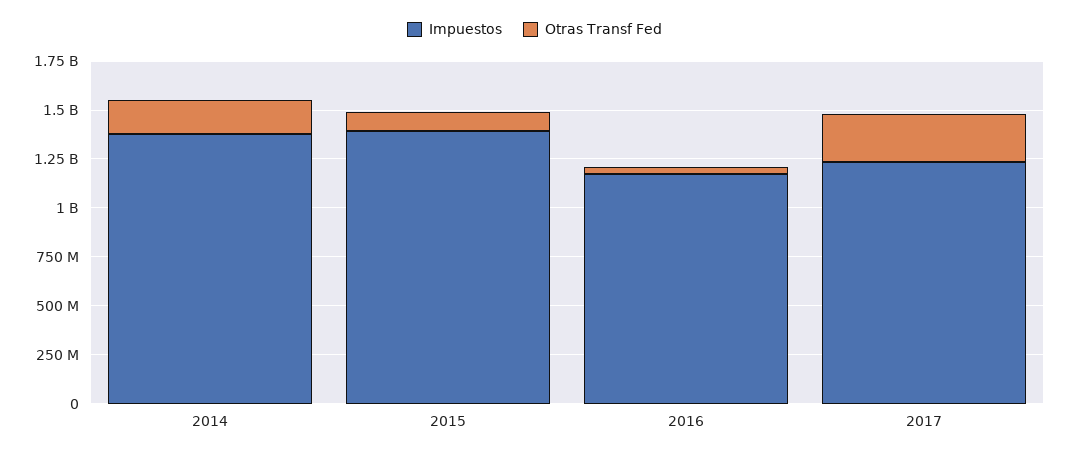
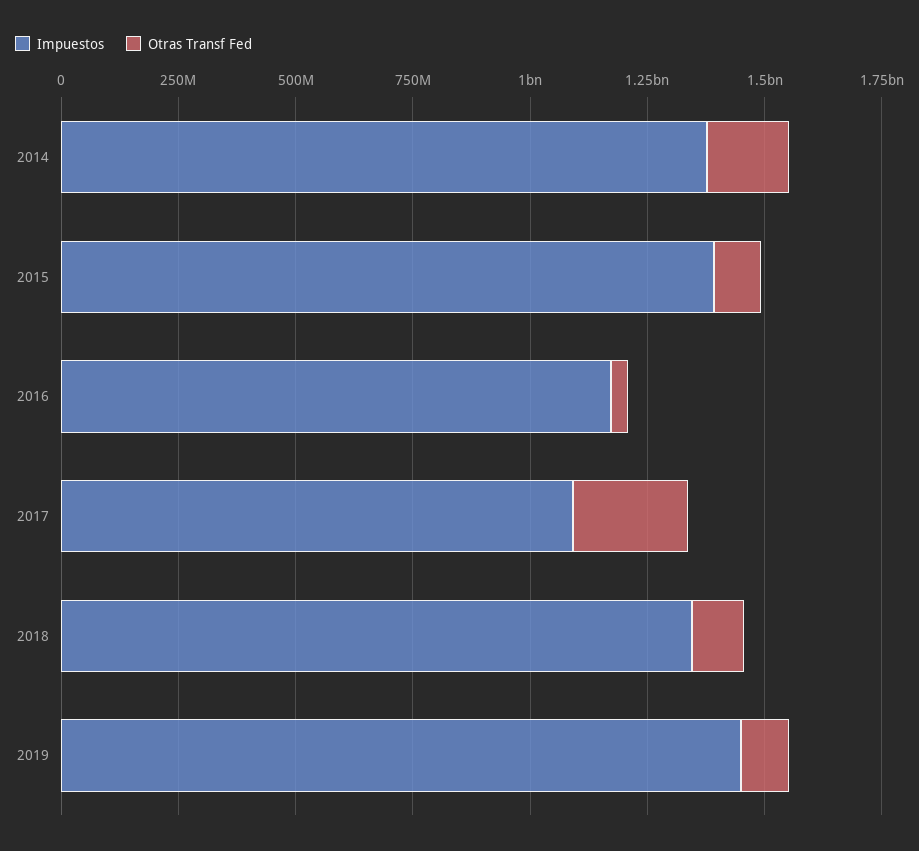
Impuestos, 2017: 1250000000 -> 1100000000
Impuestos, 2018: none -> 1350000000
Otras Transf Fed, 2018: none -> 100000000
Impuestos, 2019: none -> 1450000000
Otras Transf Fed, 2019: none -> 100000000

